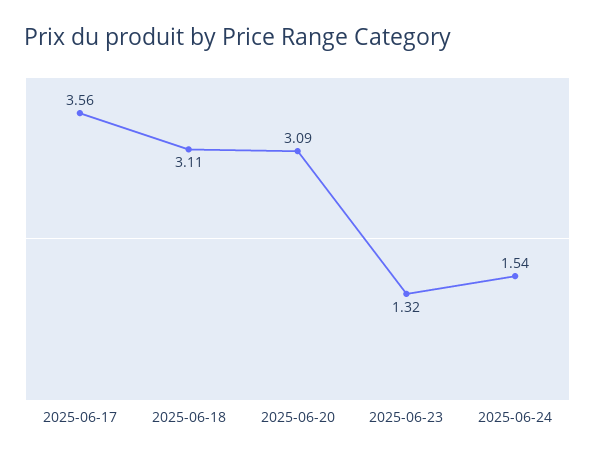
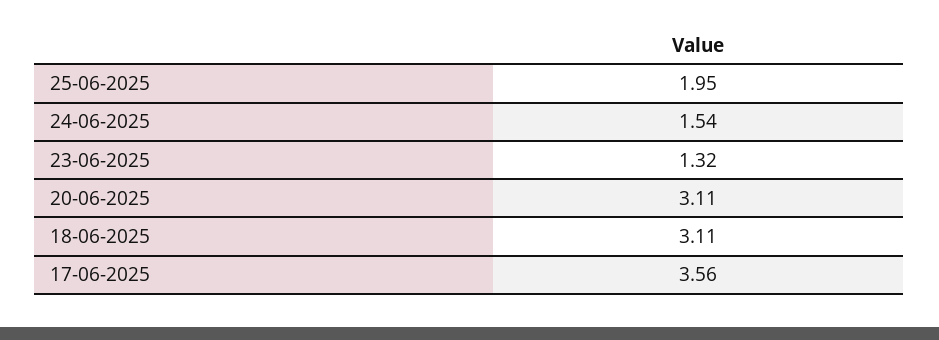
2025-06-20: 3.09 -> 3.11
25-06-2025: none -> 1.95

